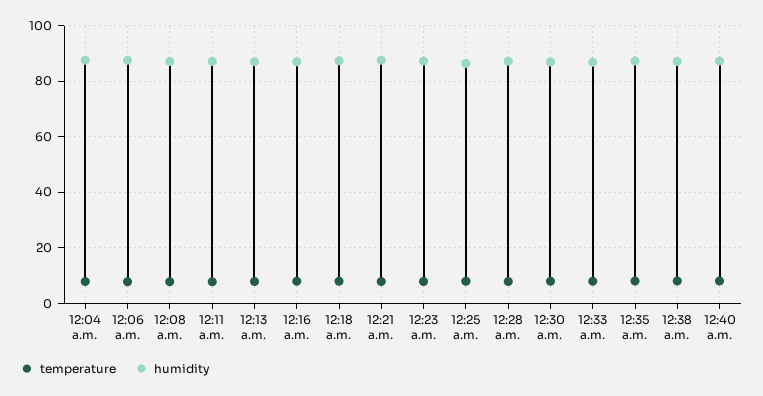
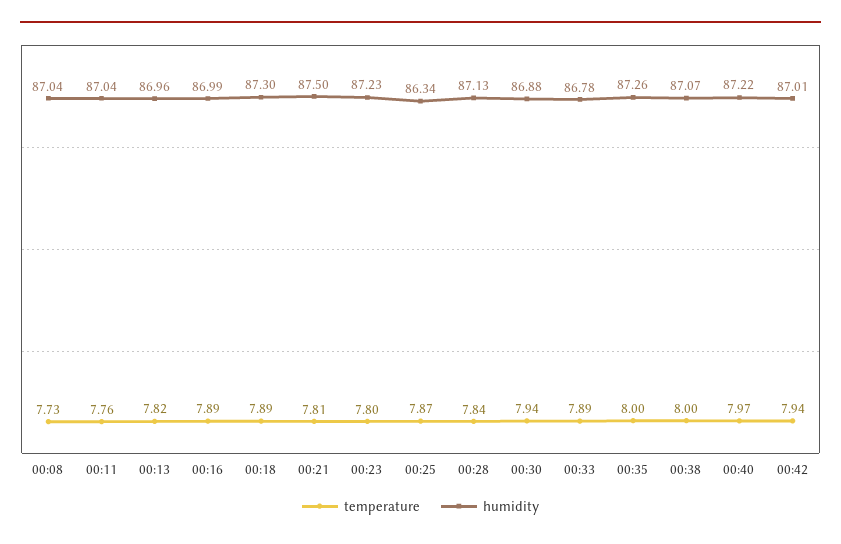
temperature, 12:04 a.m.: 7.5 -> none
humidity, 12:04 a.m.: 87.5 -> none
temperature, 12:06 a.m.: 7.5 -> none
humidity, 12:06 a.m.: 87.5 -> none
temperature, 00:42: none -> 7.94
humidity, 00:42: none -> 87.01

